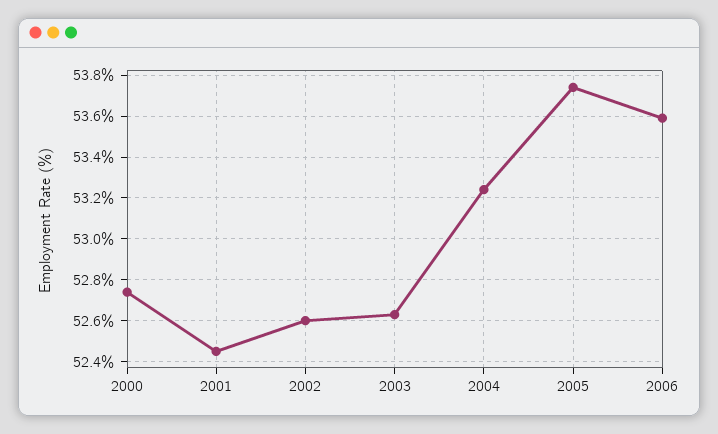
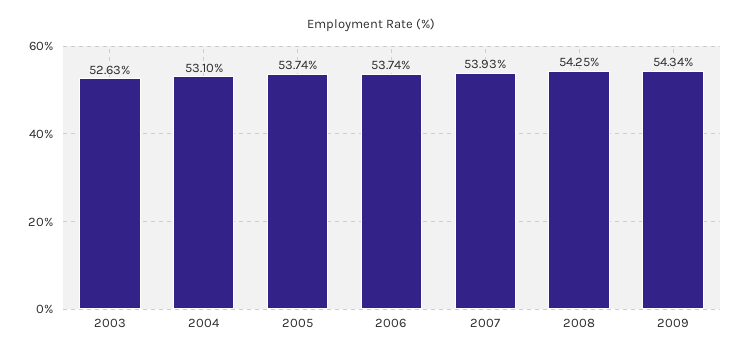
2000: 52.75 -> none
2001: 52.45 -> none
2002: 52.6 -> none
2004: 53.25 -> 53.1
2006: 53.6 -> 53.74
2007: none -> 53.93
2008: none -> 54.25
2009: none -> 54.34

